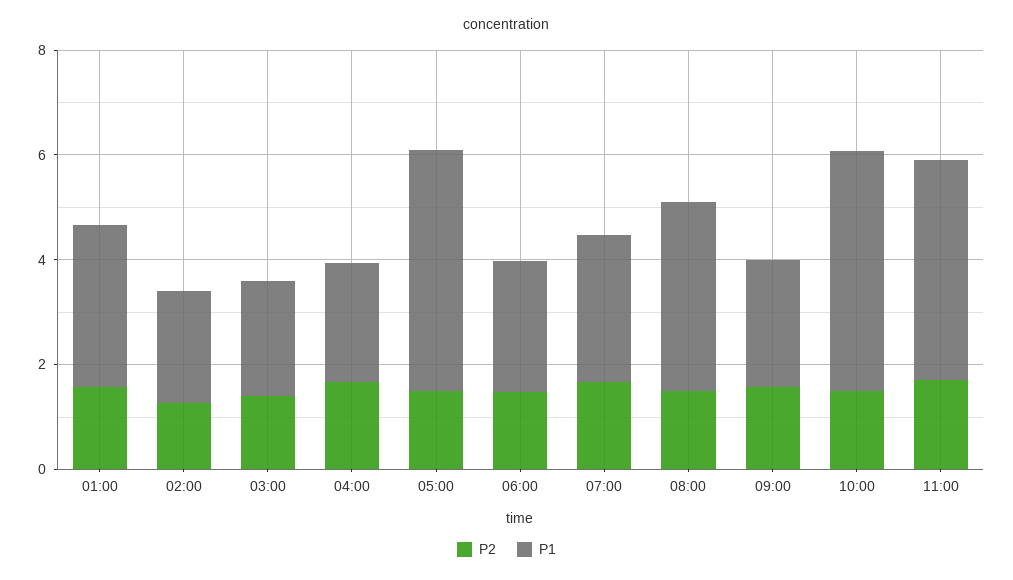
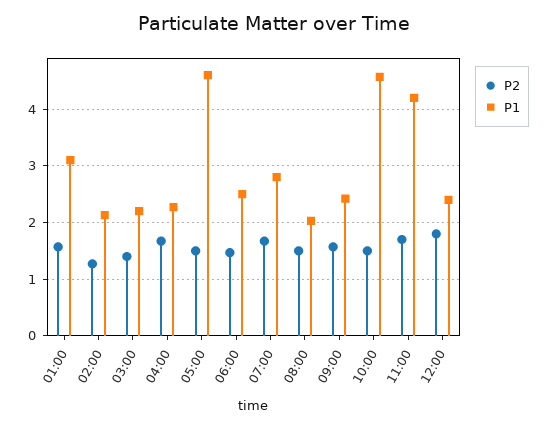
P1, 08:00: 3.5 -> 2
P2, 12:00: none -> 1.8
P1, 12:00: none -> 2.4

